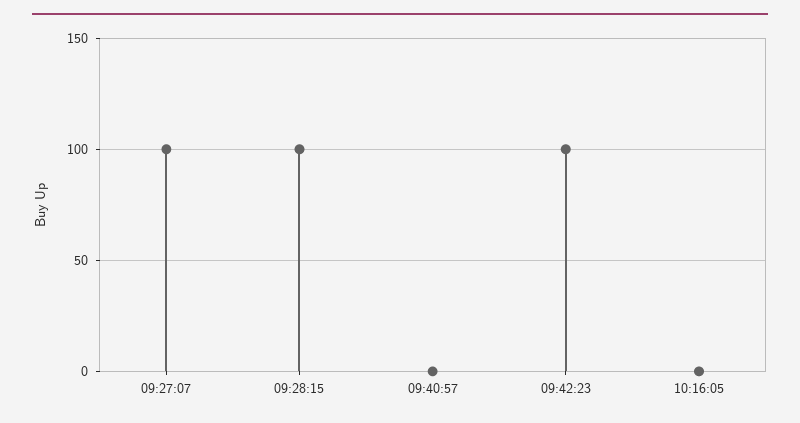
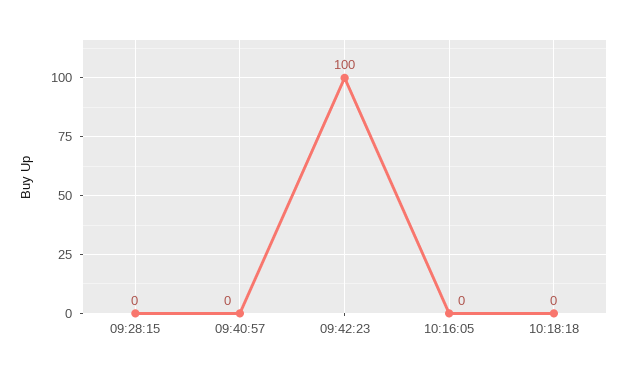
09:27:07: 100 -> none
09:28:15: 100 -> 0
10:18:18: none -> 0

